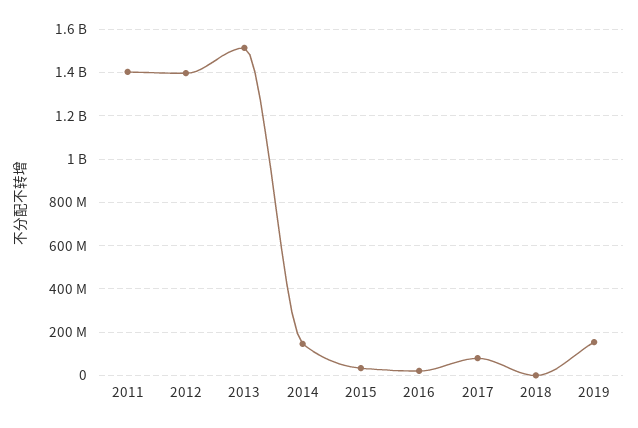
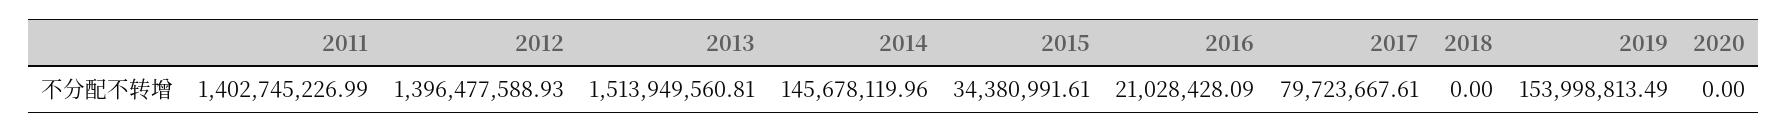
2020: none -> 0

